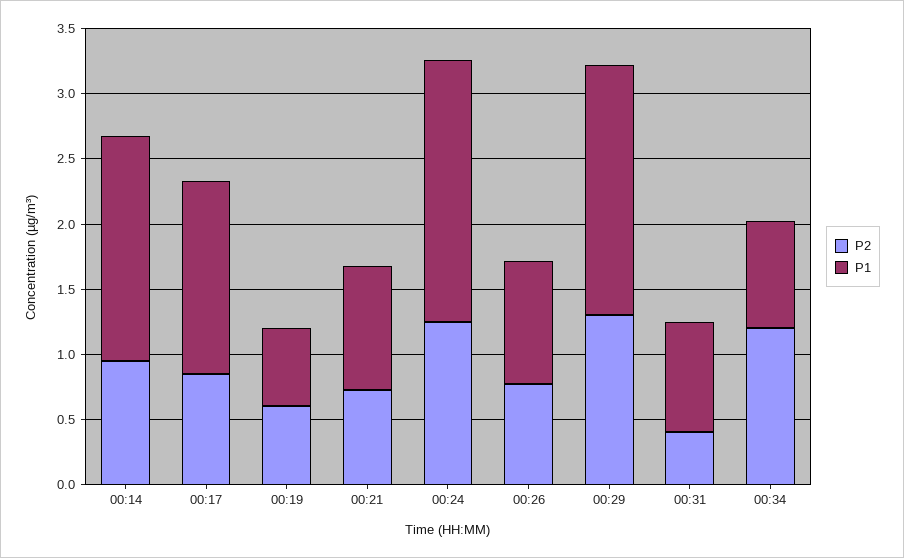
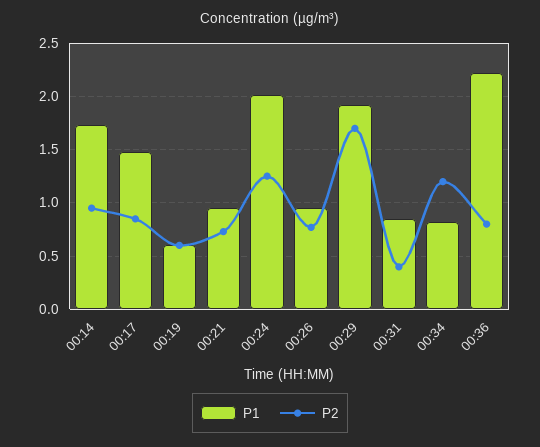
P2, 00:29: 1.3 -> 1.7
P1, 00:36: none -> 2.2
P2, 00:36: none -> 0.8

